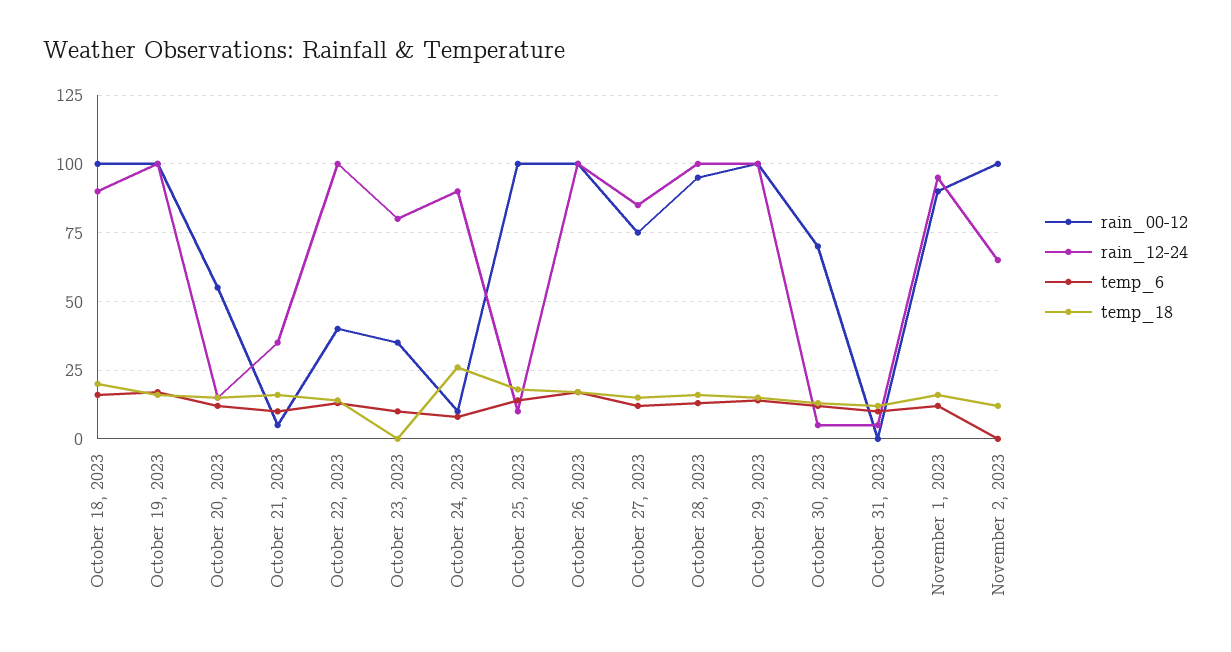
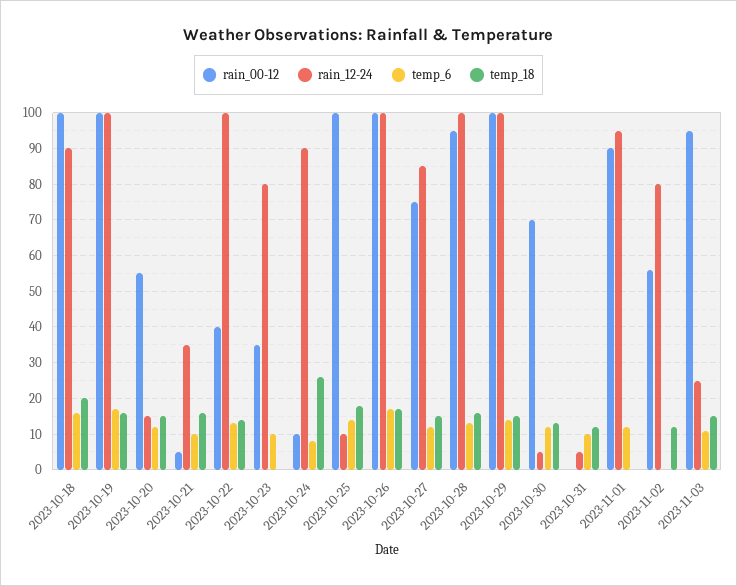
temp_18, November 1, 2023: 15 -> 0
rain_00-12, November 2, 2023: 100 -> 55
rain_12-24, November 2, 2023: 65 -> 80
rain_00-12, 2023-11-03: none -> 95
rain_12-24, 2023-11-03: none -> 25
temp_6, 2023-11-03: none -> 10
temp_18, 2023-11-03: none -> 15

